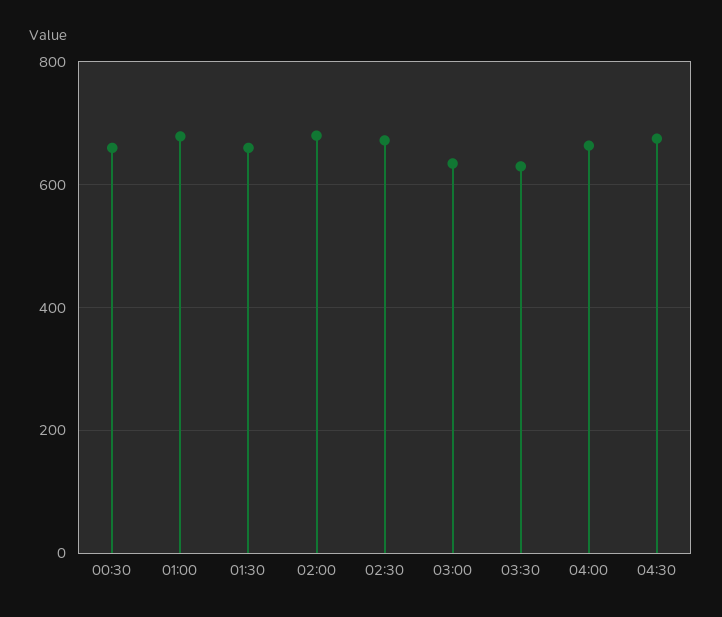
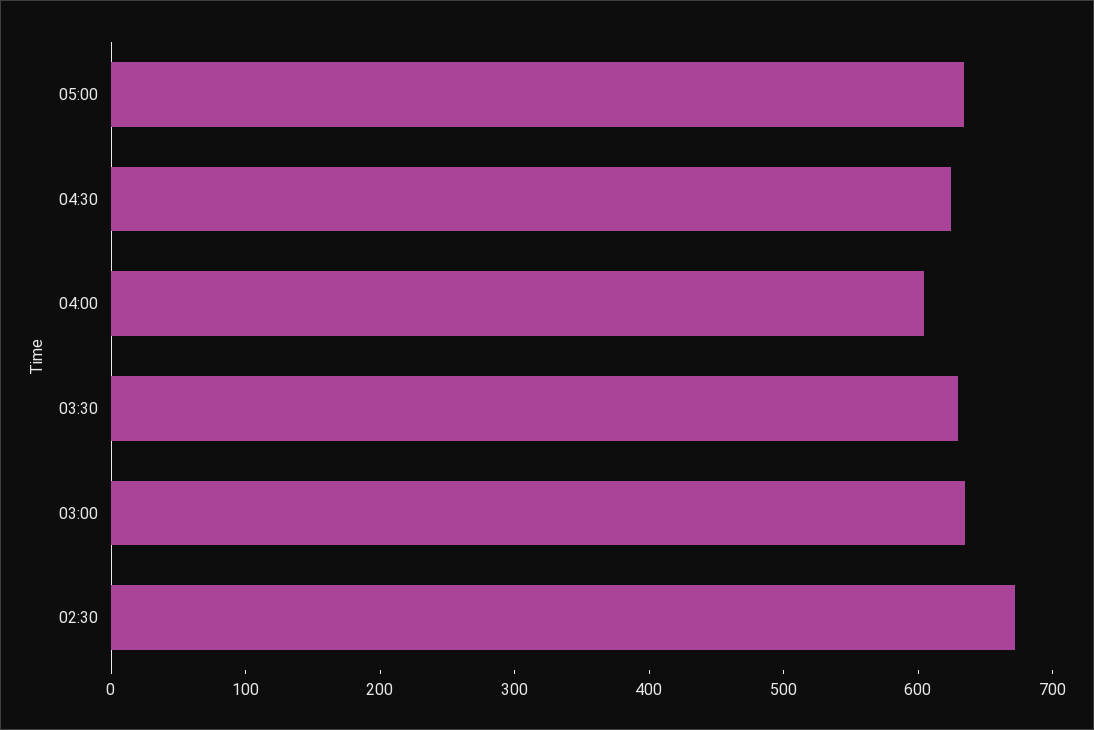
00:30: 660 -> none
01:00: 680 -> none
01:30: 660 -> none
02:00: 680 -> none
04:00: 660 -> 600
04:30: 680 -> 620
05:00: none -> 640

